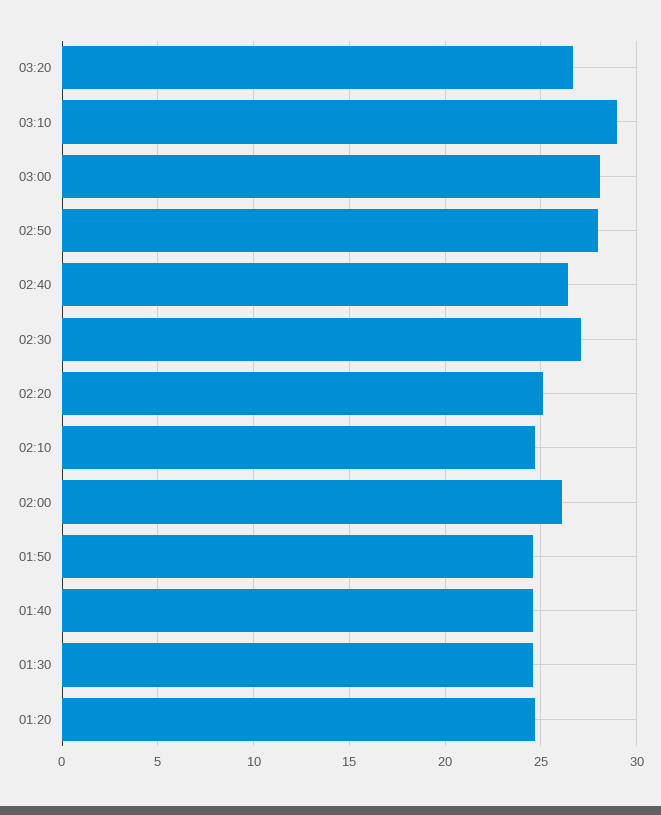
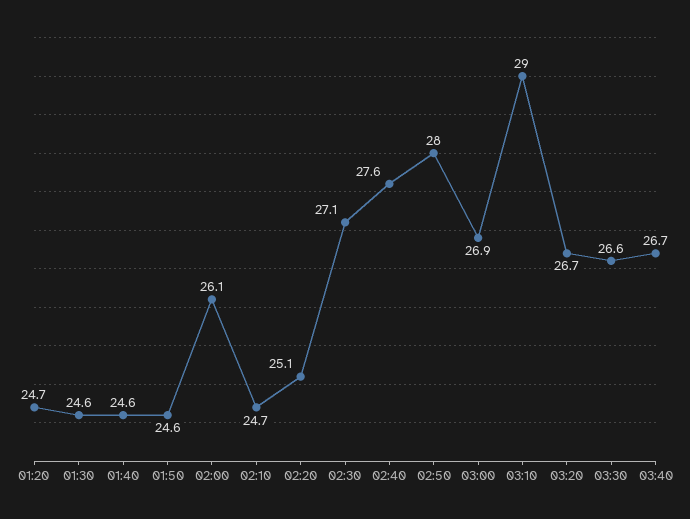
03:00: 28 -> 26.9
02:40: 26.5 -> 27.6
03:30: none -> 26.6
03:40: none -> 26.7

